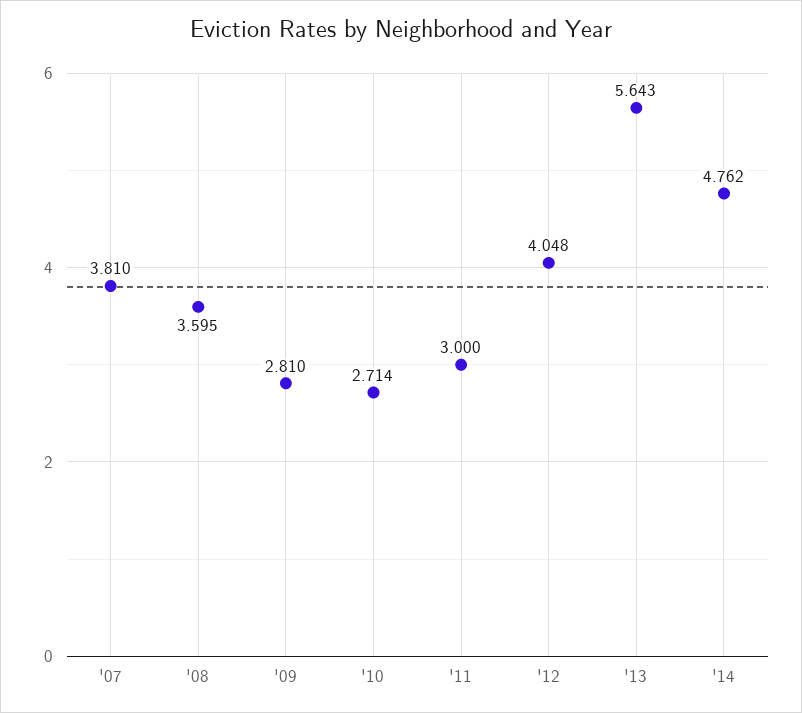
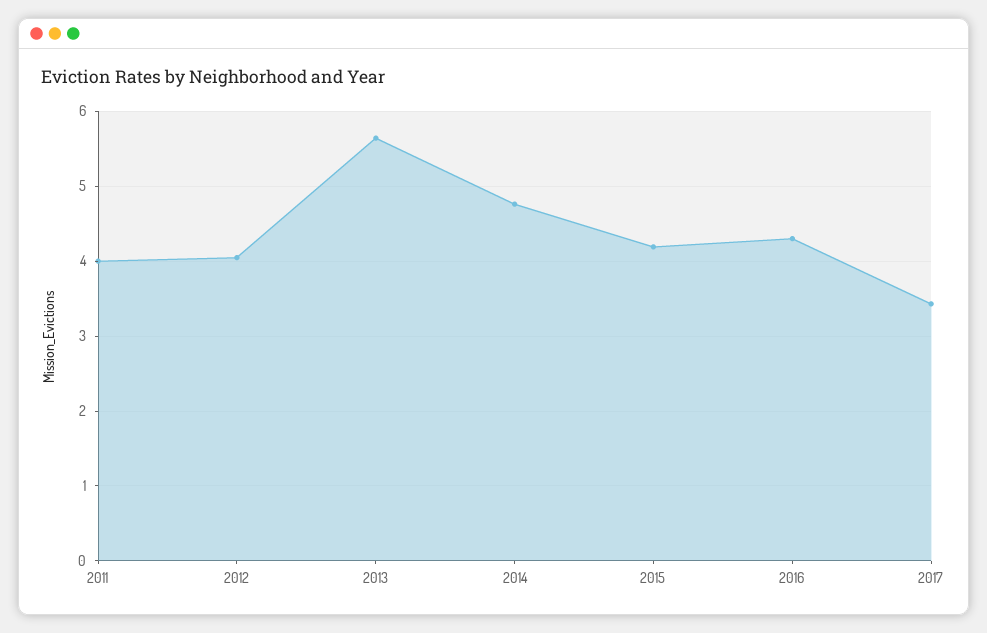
'07: 3.81 -> none
'08: 3.595 -> none
'09: 2.81 -> none
'10: 2.714 -> none
'11: 3 -> 4
2015: none -> 4.2
2016: none -> 4.3
2017: none -> 3.4

